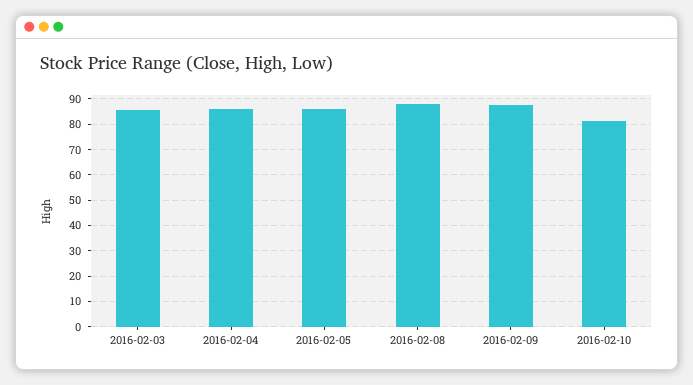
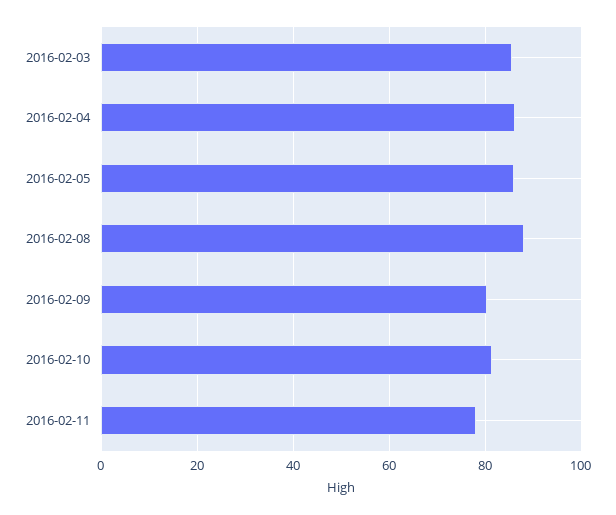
2016-02-09: 87.5 -> 80
2016-02-11: none -> 78

